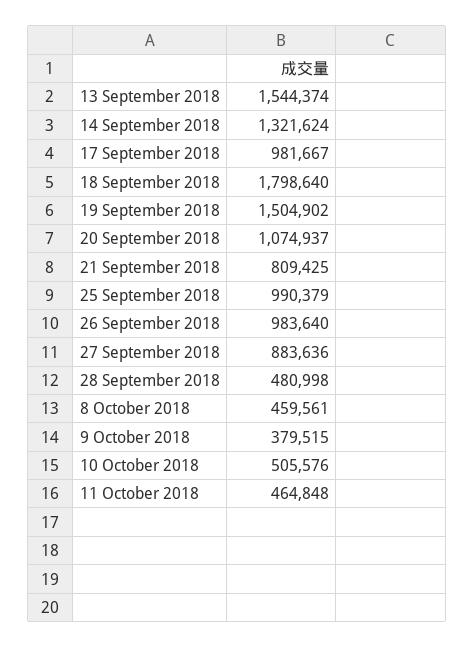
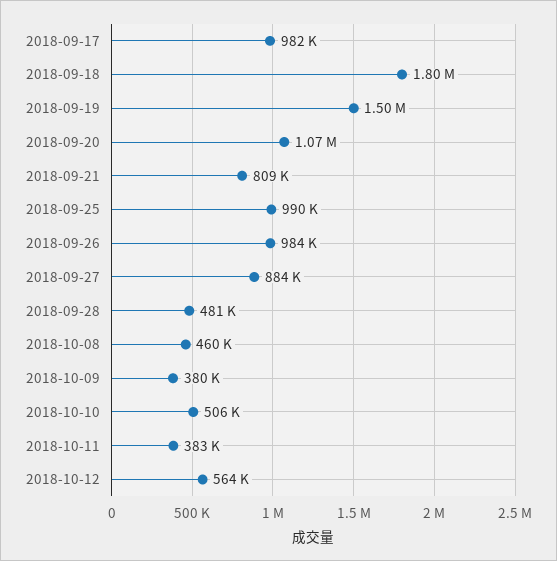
13 September 2018: 1544374 -> none
14 September 2018: 1321624 -> none
11 October 2018: 464848 -> 383000
2018-10-12: none -> 564000

